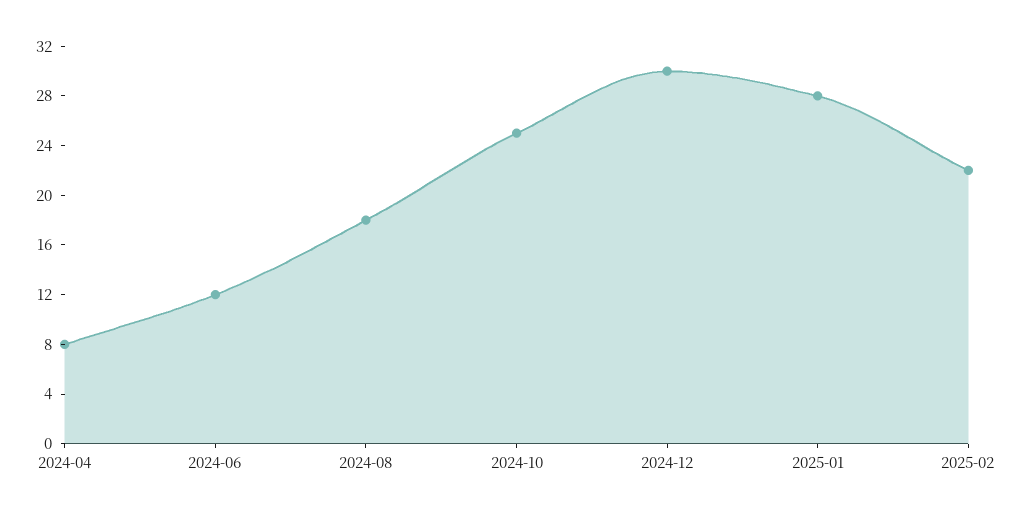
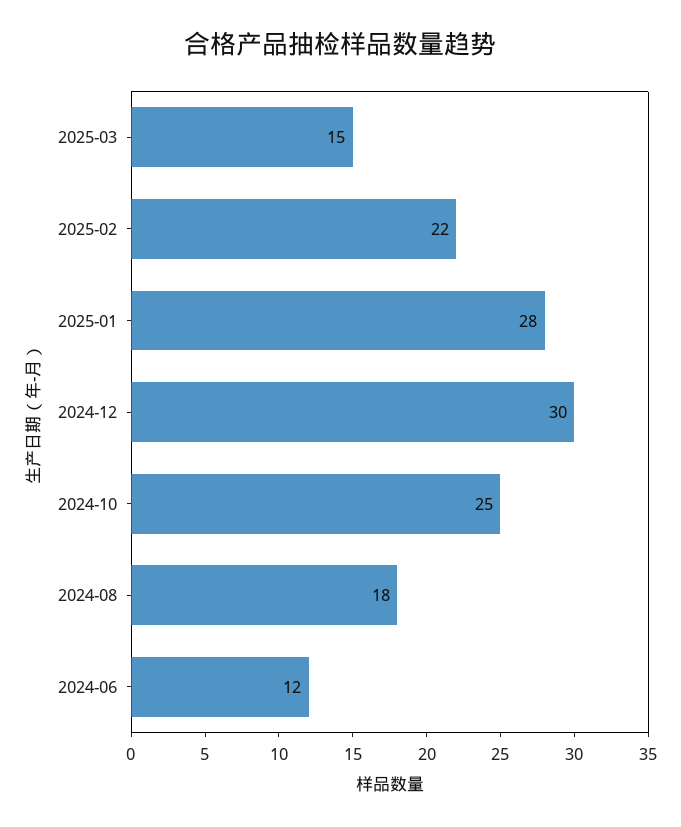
2024-04: 8 -> none
2025-03: none -> 15

